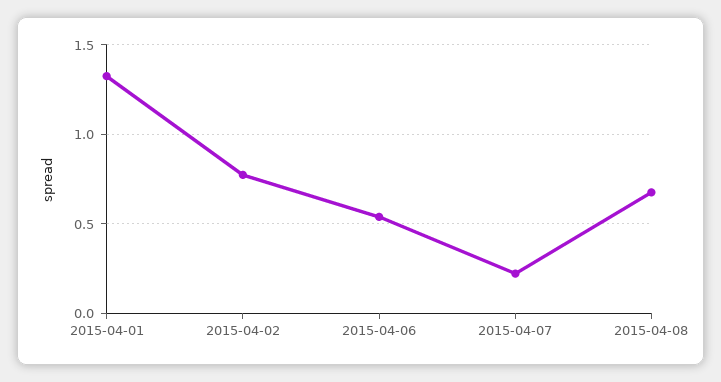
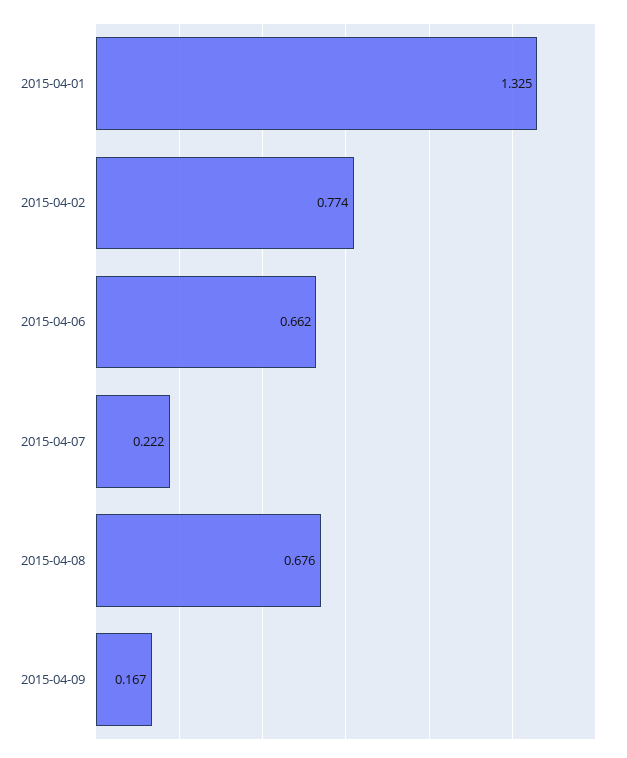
2015-04-06: 0.55 -> 0.662
2015-04-09: none -> 0.167

